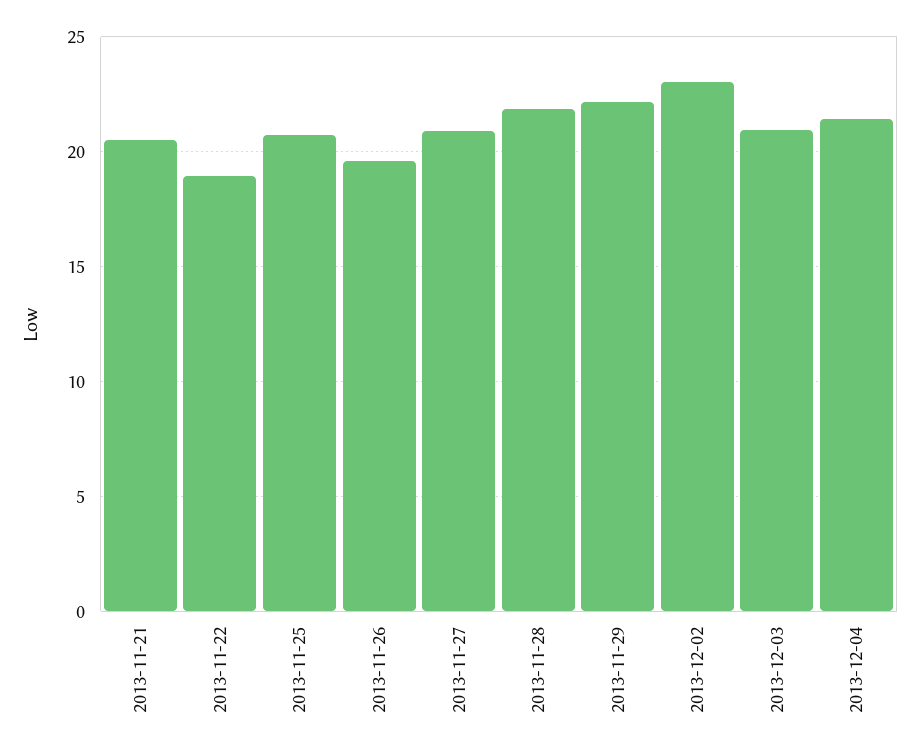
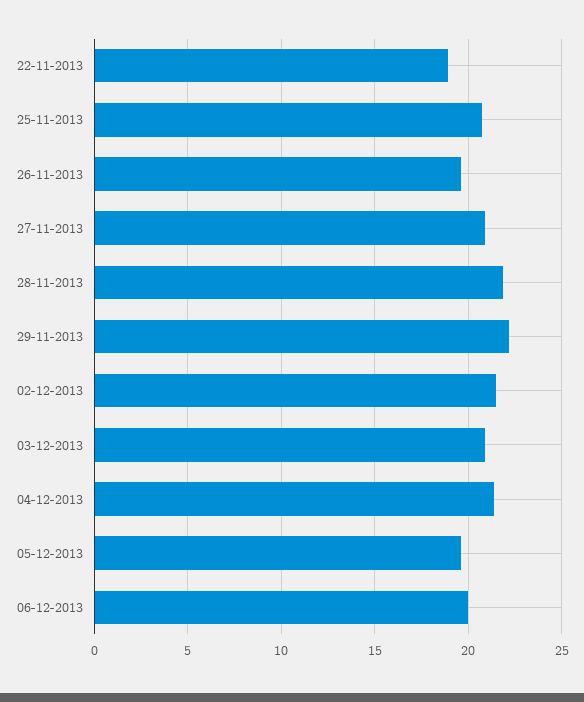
2013-11-21: 20.5 -> none
2013-12-02: 23 -> 21.5
05-12-2013: none -> 19.5
06-12-2013: none -> 20

